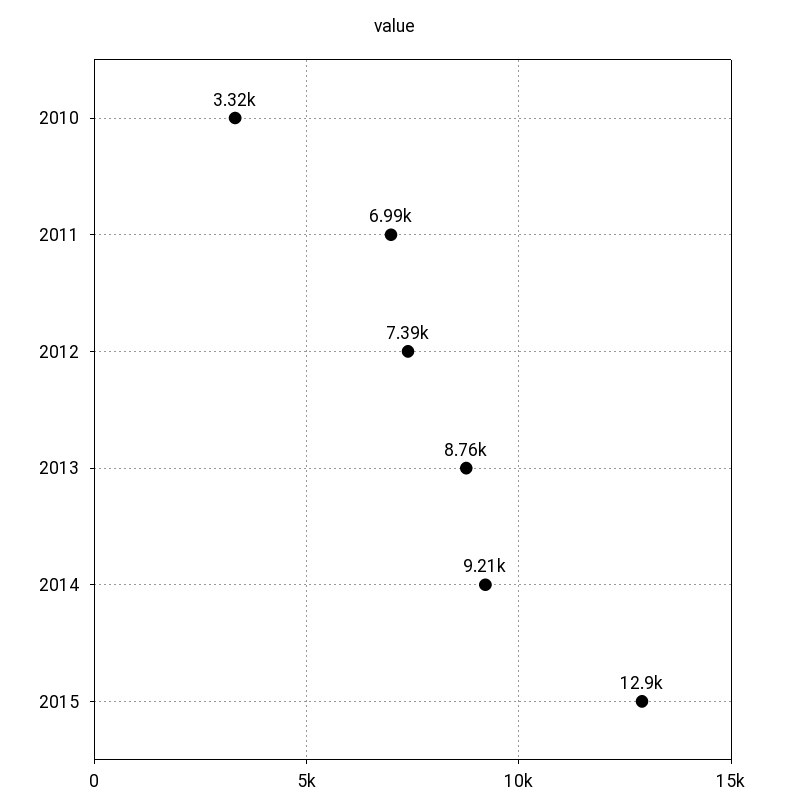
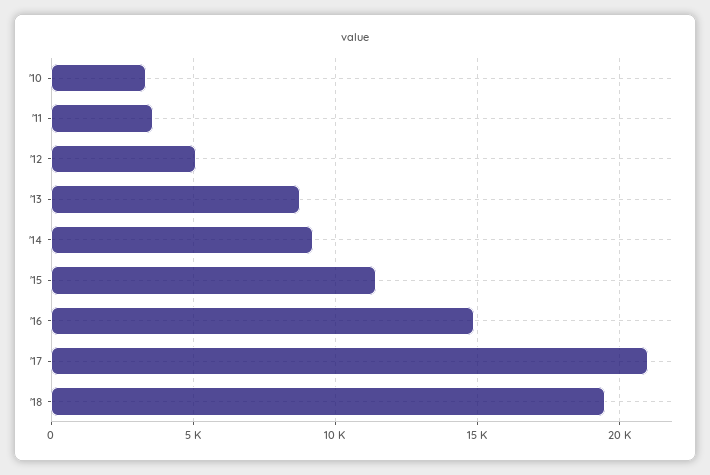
2011: 6990 -> 3500
2012: 7390 -> 5000
2015: 12900 -> 11500
'16: none -> 15000
'17: none -> 21000
'18: none -> 19500

